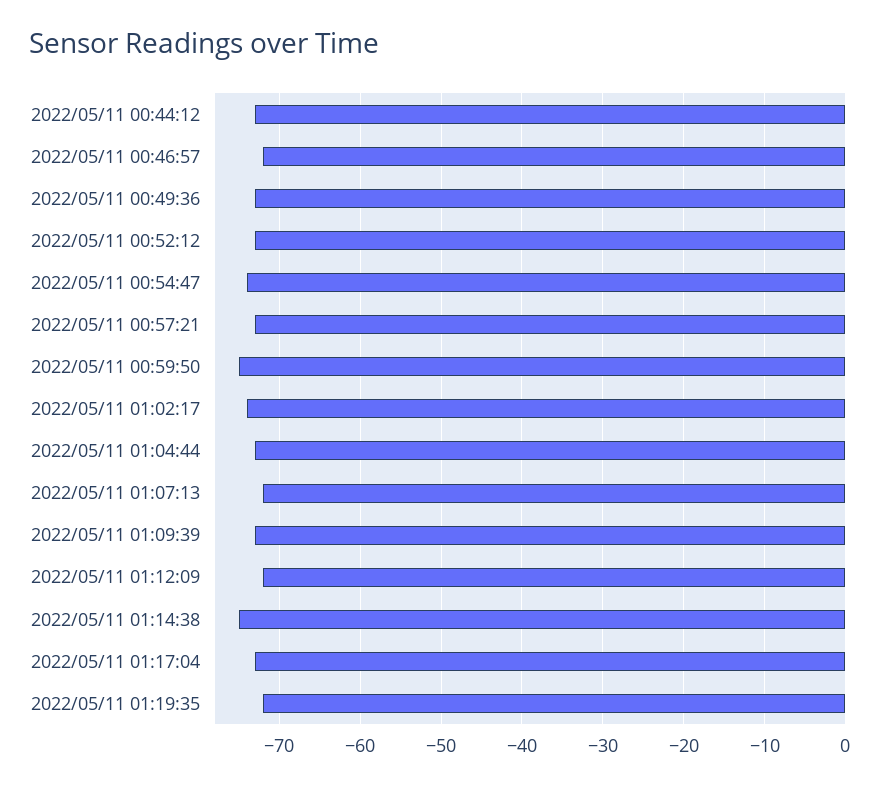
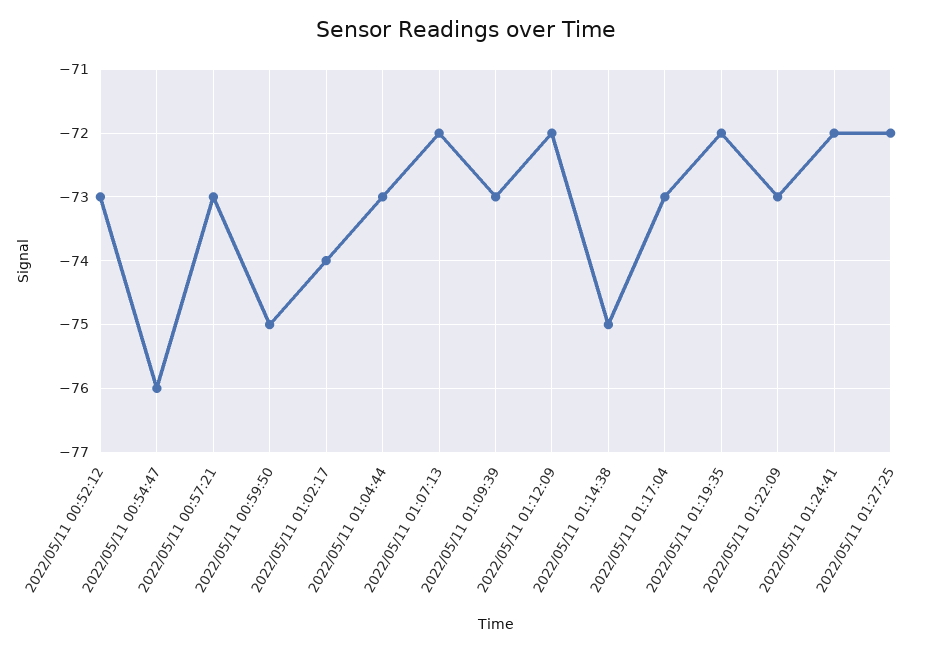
2022/05/11 00:44:12: -73 -> none
2022/05/11 00:46:57: -72 -> none
2022/05/11 00:49:36: -73 -> none
2022/05/11 00:54:47: -74 -> -76
2022/05/11 01:22:09: none -> -73
2022/05/11 01:24:41: none -> -72
2022/05/11 01:27:25: none -> -72

